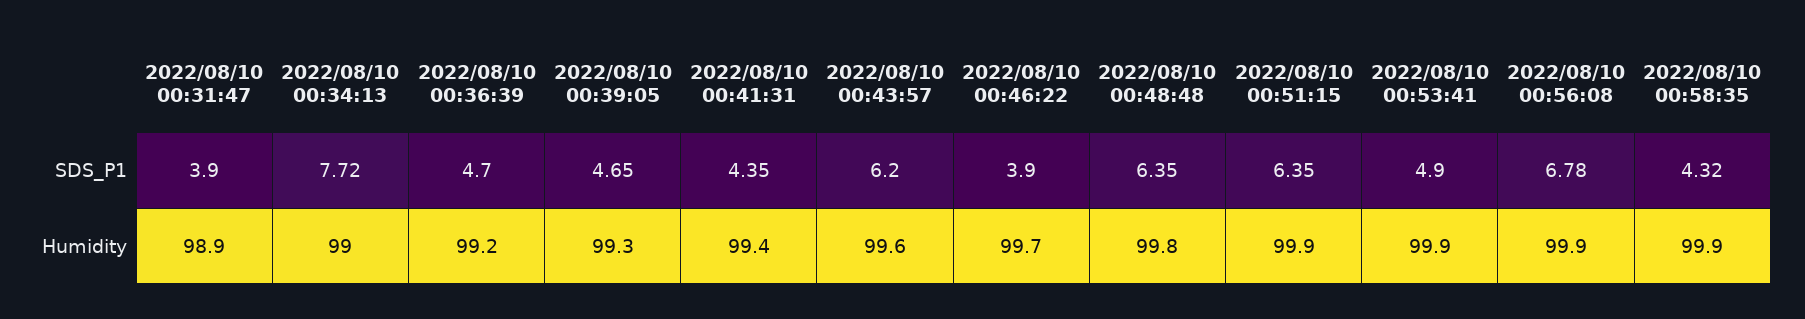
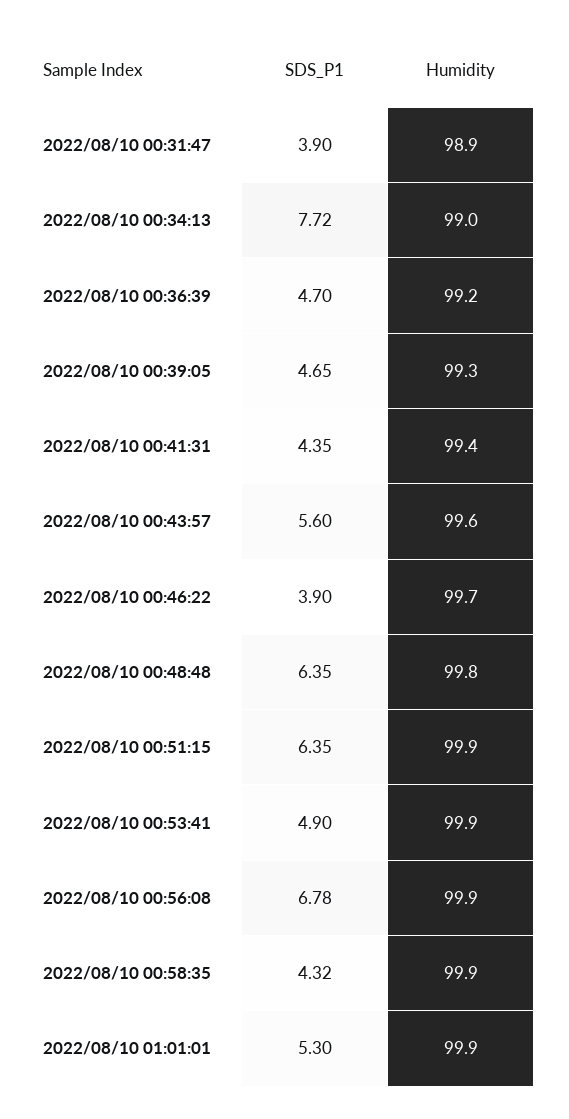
2022/08/10 00:43:57, SDS_P1: 6.2 -> 5.6
2022/08/10 01:01:01, SDS_P1: none -> 5.3
2022/08/10 01:01:01, Humidity: none -> 99.9

